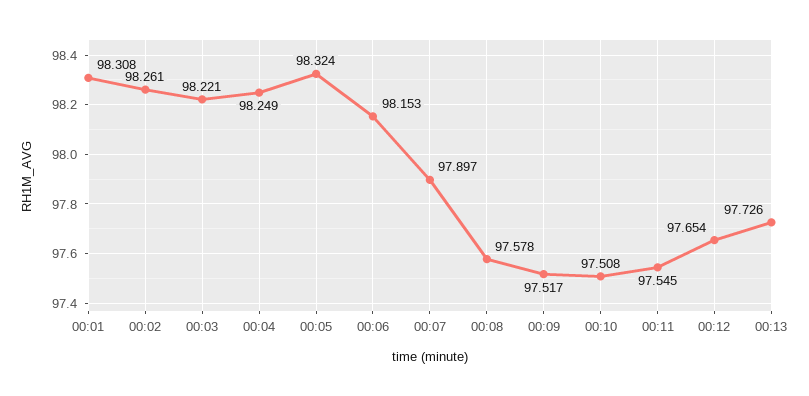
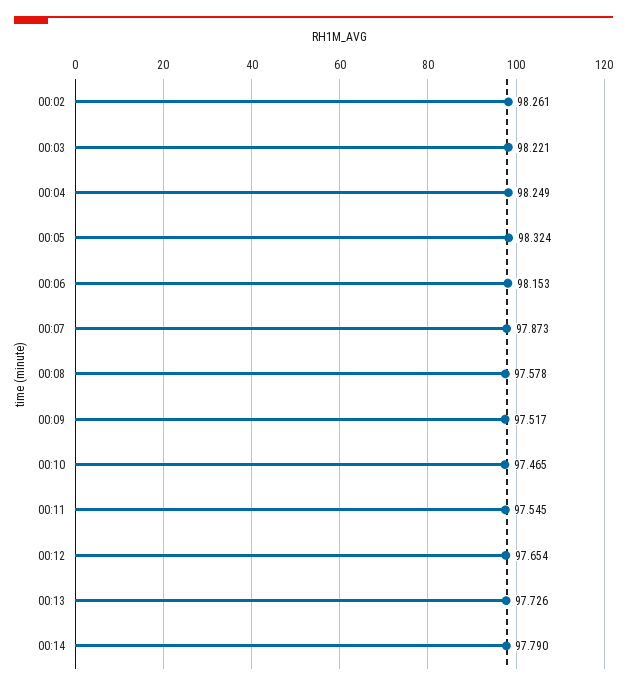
00:01: 98.308 -> none
00:07: 97.897 -> 97.873
00:10: 97.508 -> 97.465
00:14: none -> 97.79

